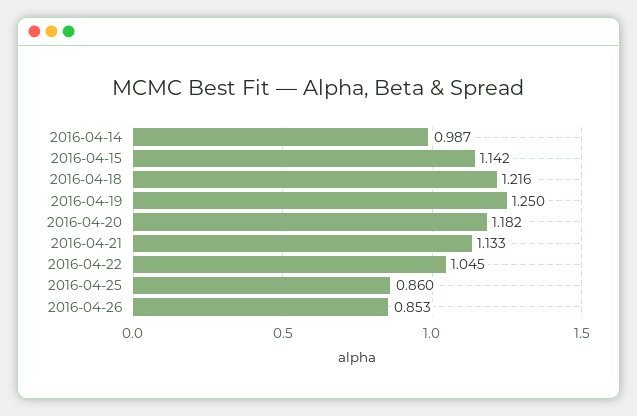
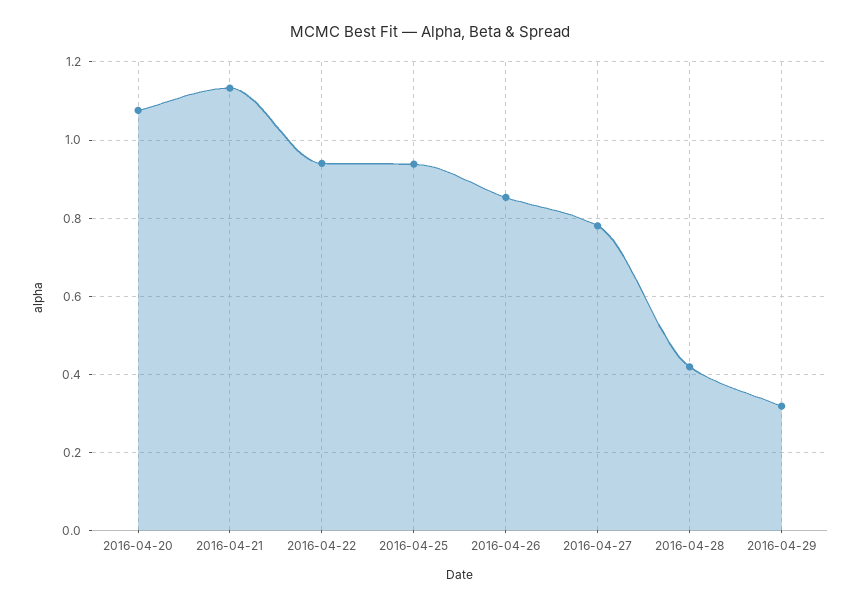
2016-04-14: 0.987 -> none
2016-04-15: 1.142 -> none
2016-04-18: 1.216 -> none
2016-04-19: 1.25 -> none
2016-04-20: 1.182 -> 1.08
2016-04-22: 1.045 -> 0.94
2016-04-25: 0.86 -> 0.94
2016-04-27: none -> 0.78
2016-04-28: none -> 0.42
2016-04-29: none -> 0.32

